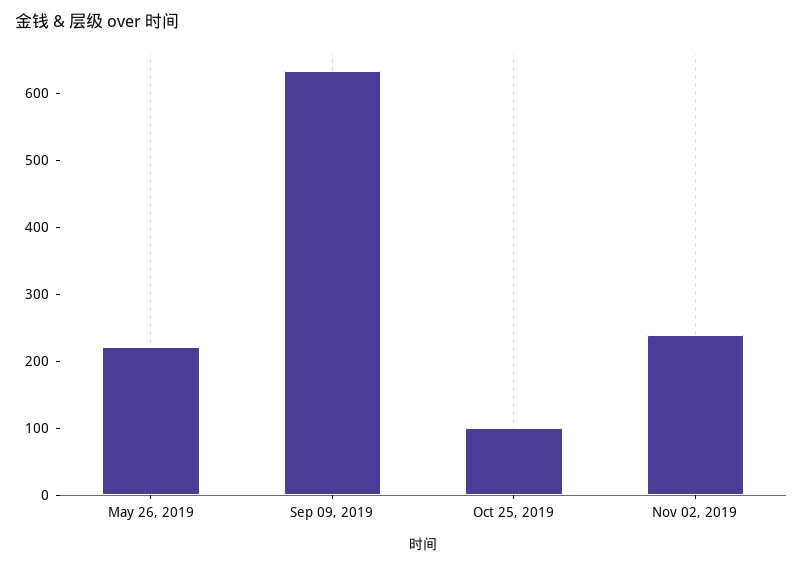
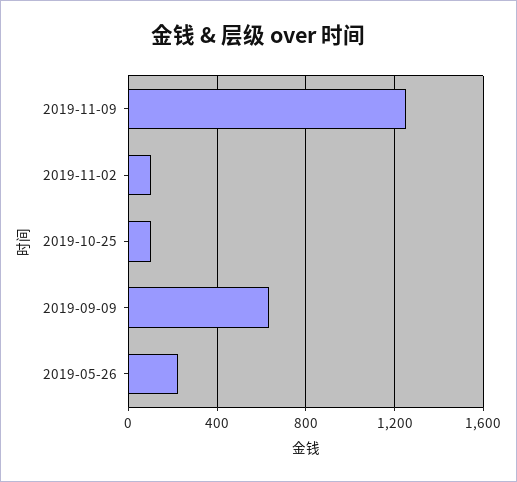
Nov 02, 2019: 240 -> 100
2019-11-09: none -> 1250

